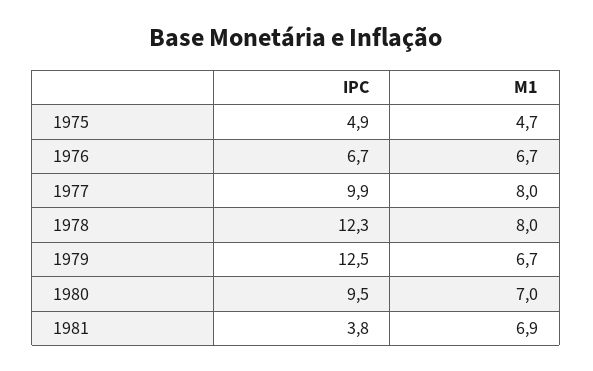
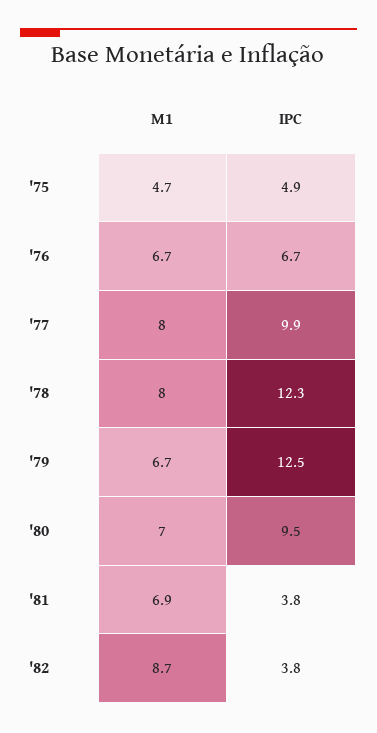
M1, '82: none -> 8.7
IPC, '82: none -> 3.8

